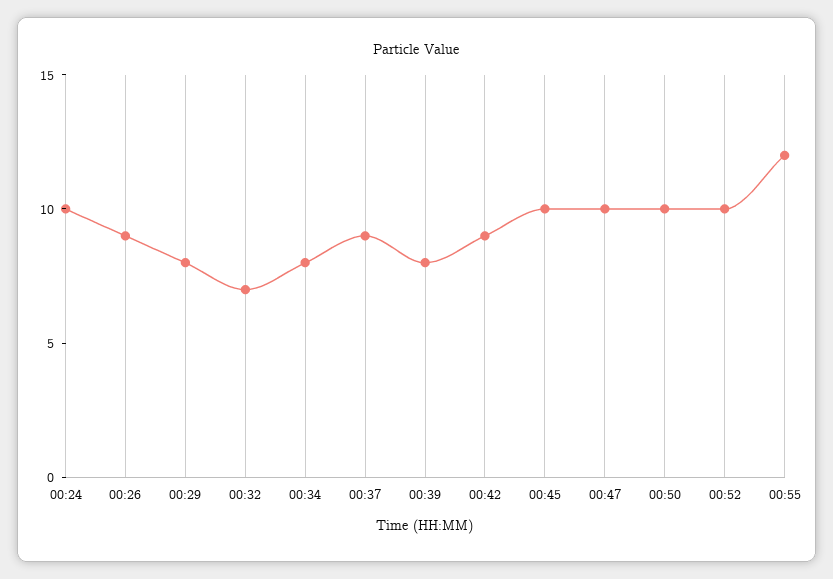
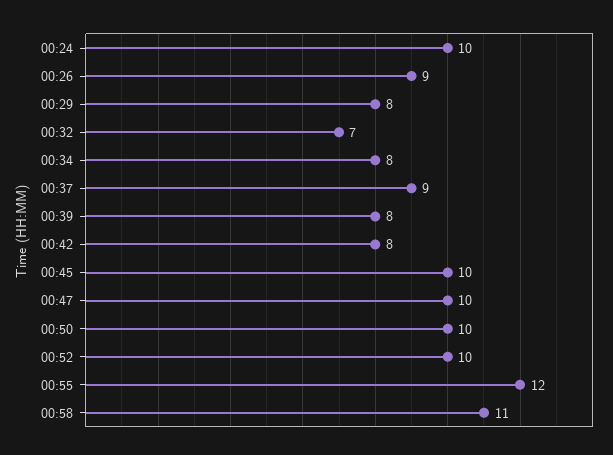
00:42: 9 -> 8
00:58: none -> 11

